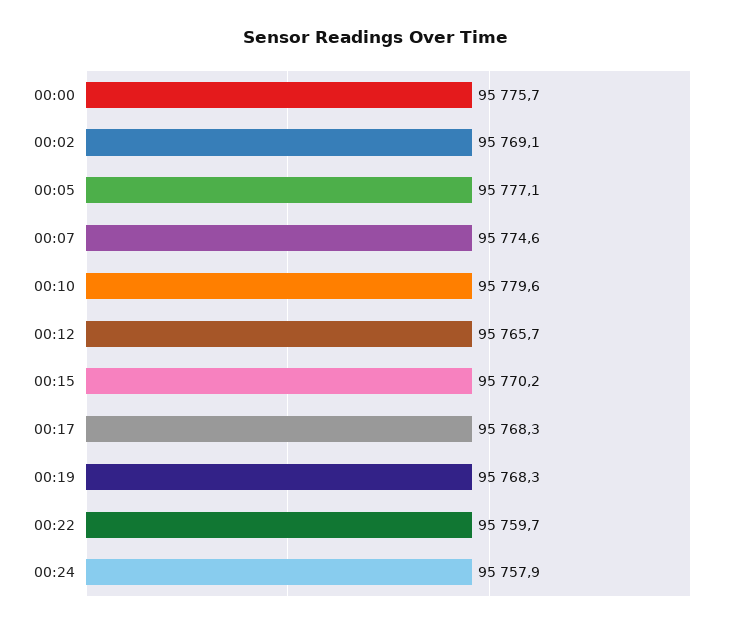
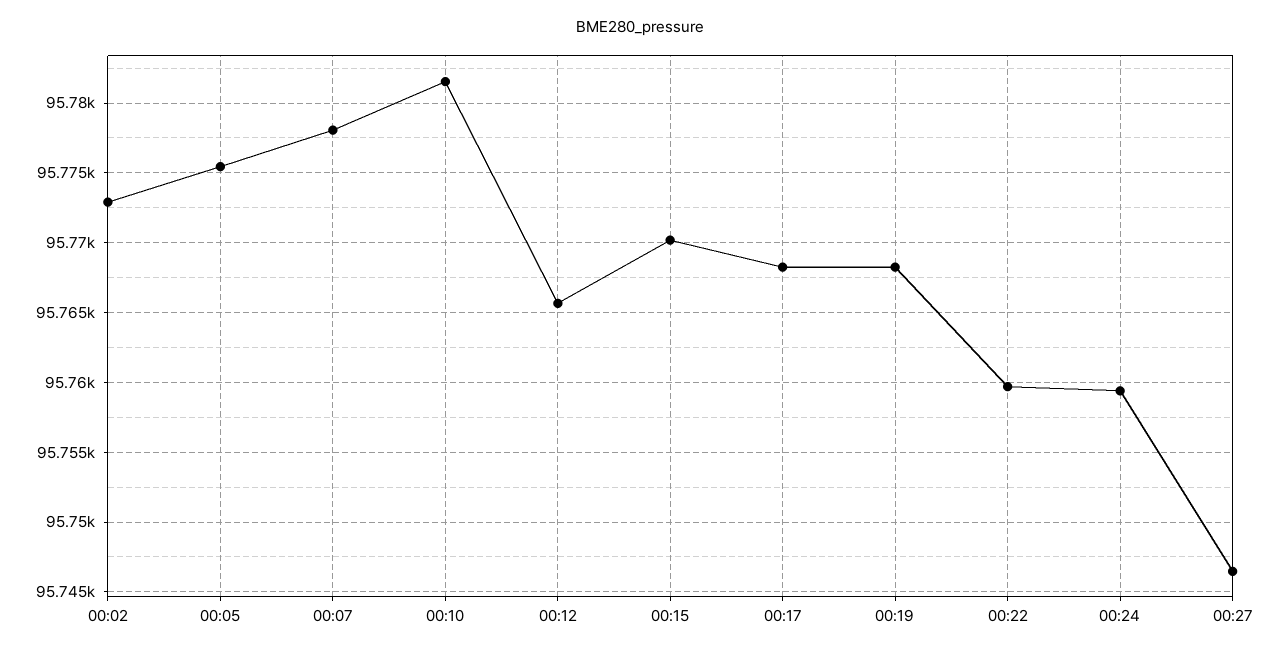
00:00: 95775.7 -> none
00:02: 95769.1 -> 95773
00:05: 95777.1 -> 95775.5
00:07: 95774.6 -> 95778
00:10: 95779.6 -> 95781.5
00:24: 95757.9 -> 95759.5
00:27: none -> 95746.5

